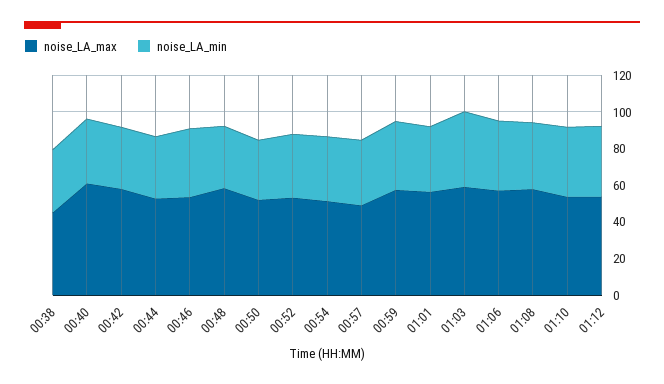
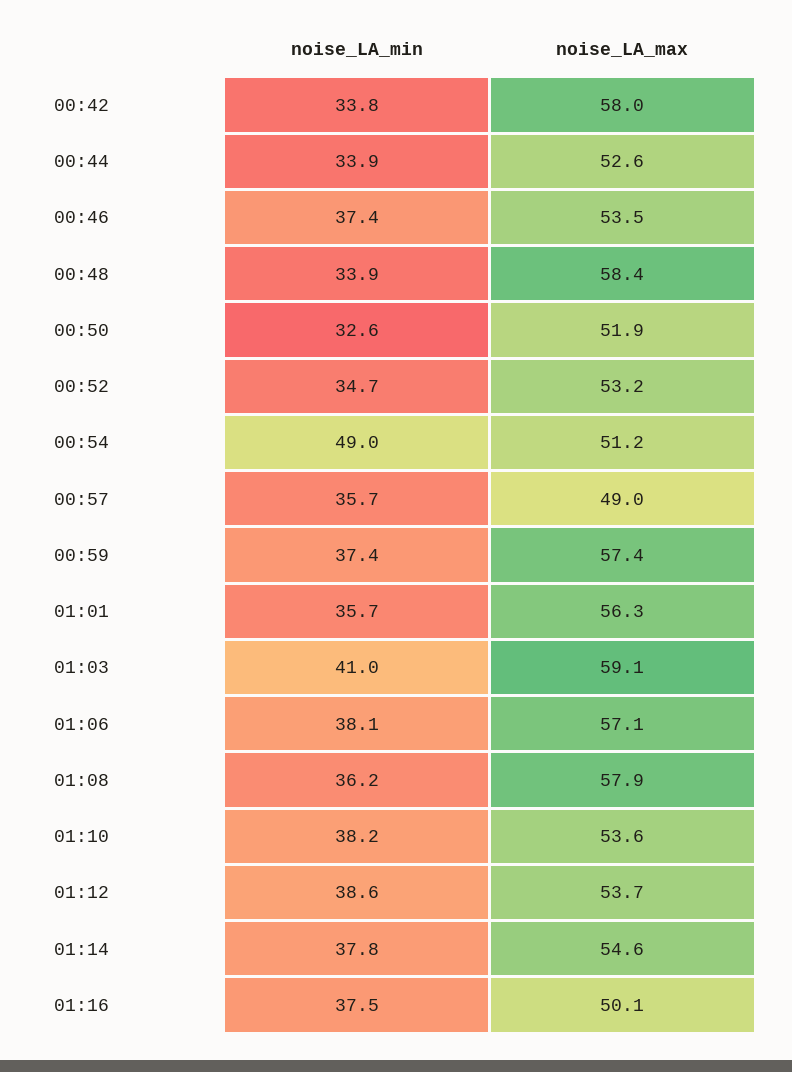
noise_LA_max, 00:38: 45 -> none
noise_LA_min, 00:38: 35 -> none
noise_LA_max, 00:40: 60 -> none
noise_LA_min, 00:40: 35 -> none
noise_LA_min, 00:54: 35 -> 49
noise_LA_min, 01:14: none -> 37.8
noise_LA_max, 01:14: none -> 54.6
noise_LA_min, 01:16: none -> 37.5
noise_LA_max, 01:16: none -> 50.1

